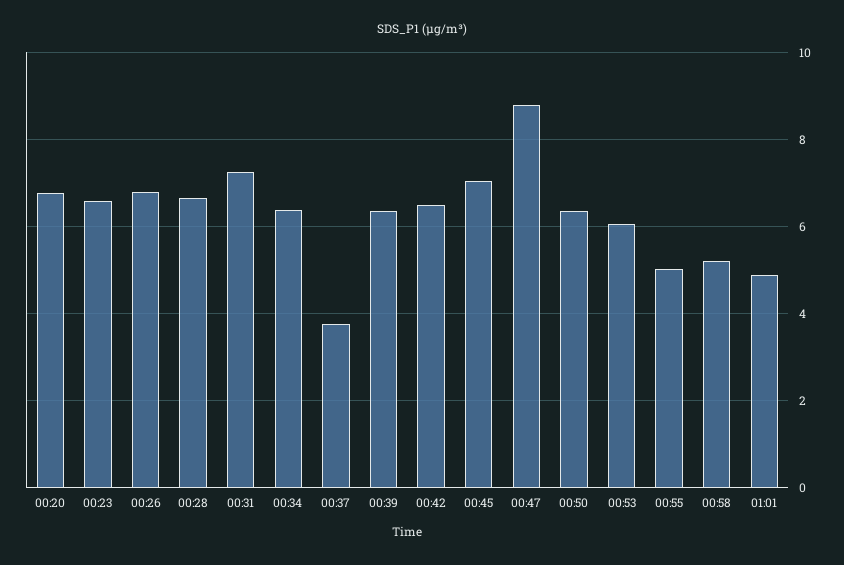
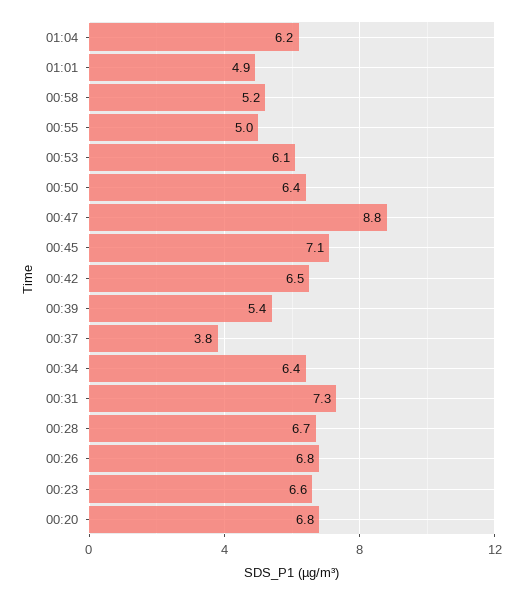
00:39: 6.4 -> 5.4
01:04: none -> 6.2

